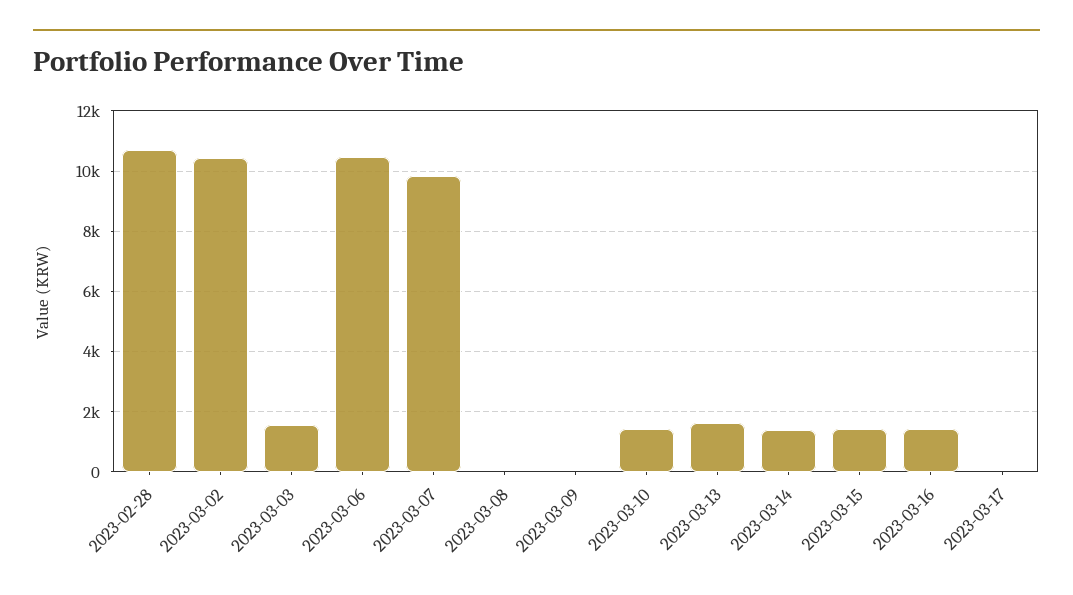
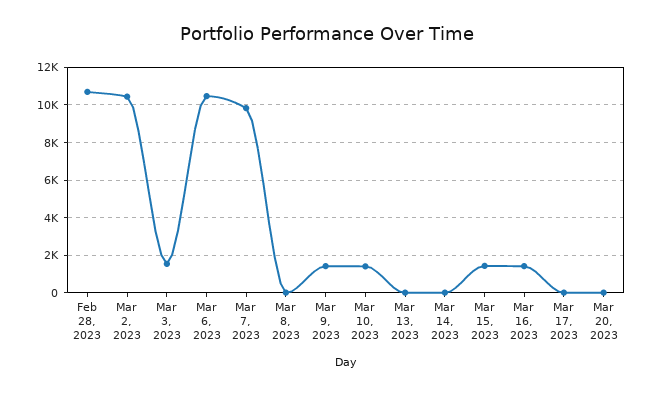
2023-03-09: 0 -> 1500
2023-03-13: 1600 -> 0
2023-03-14: 1400 -> 0
Mar 20, 2023: none -> 0

